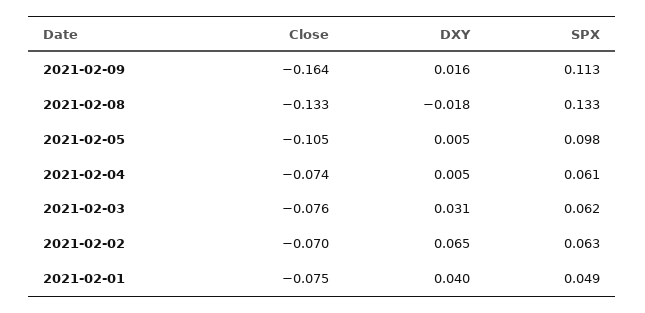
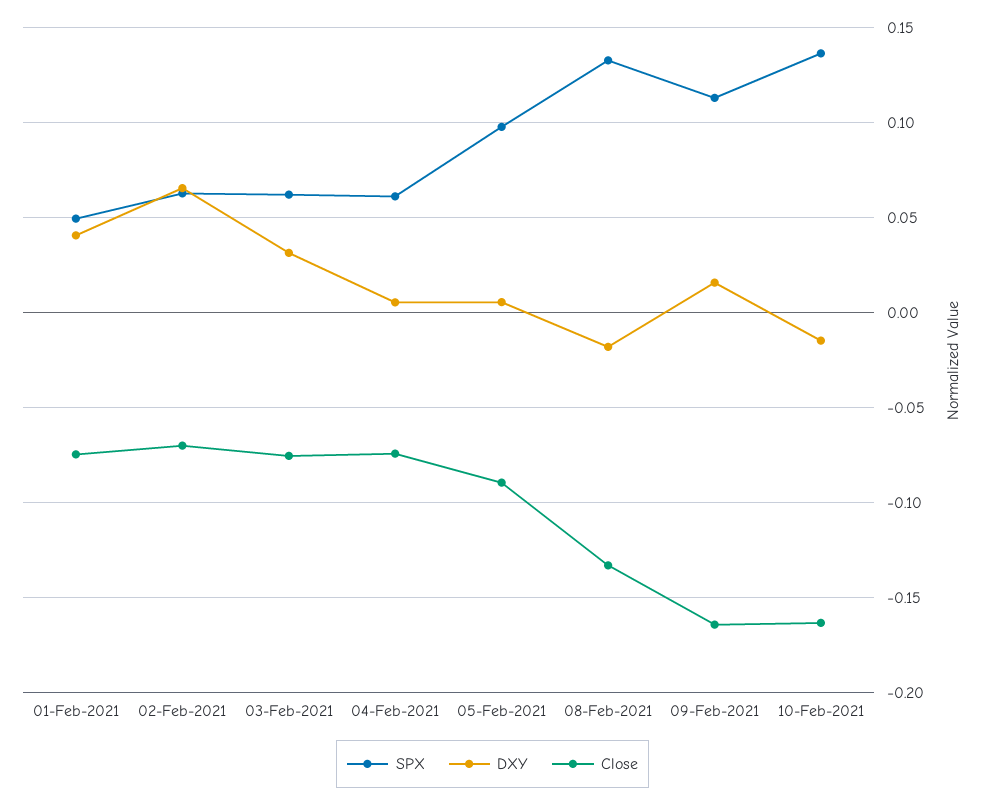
Close, 2021-02-05: -0.105 -> -0.09
SPX, 10-Feb-2021: none -> 0.135
DXY, 10-Feb-2021: none -> -0.015
Close, 10-Feb-2021: none -> -0.165

